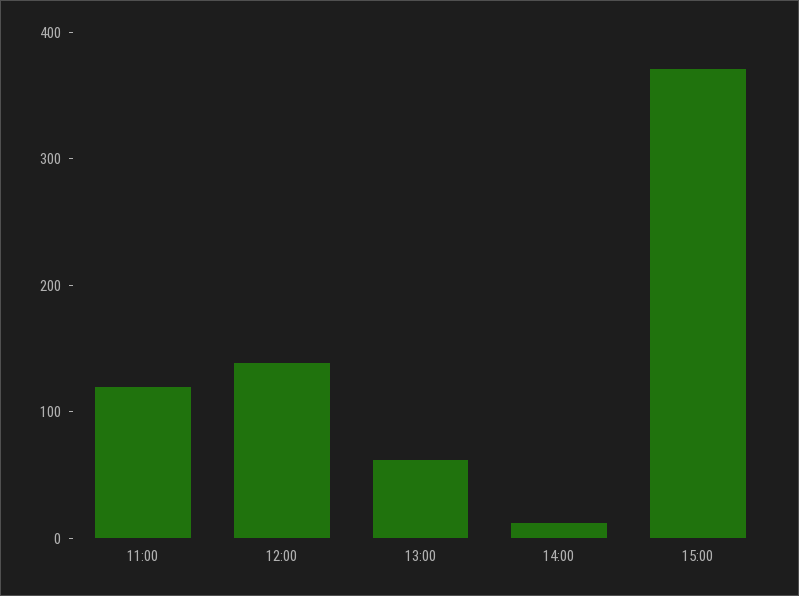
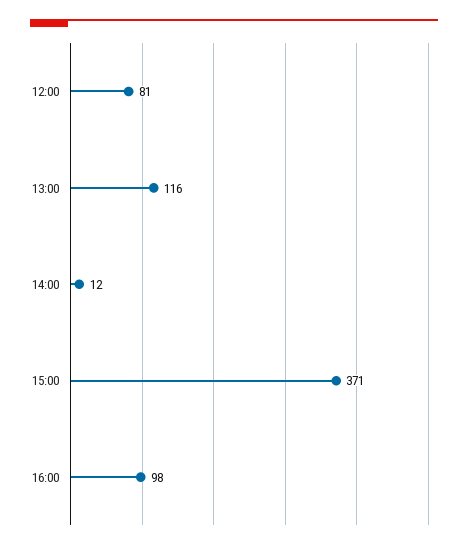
11:00: 120 -> none
12:00: 140 -> 81
13:00: 60 -> 116
16:00: none -> 98

